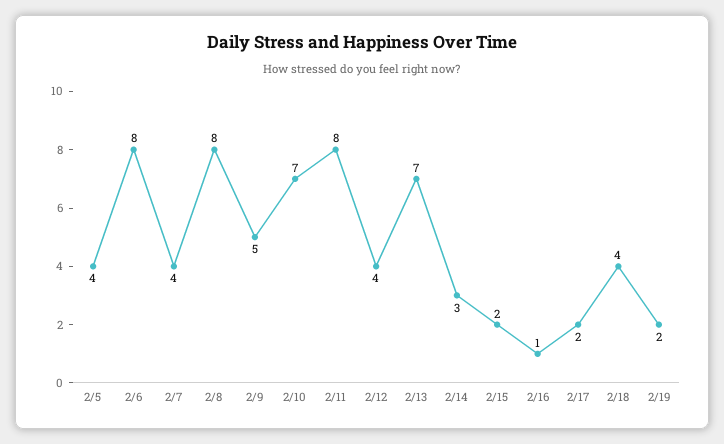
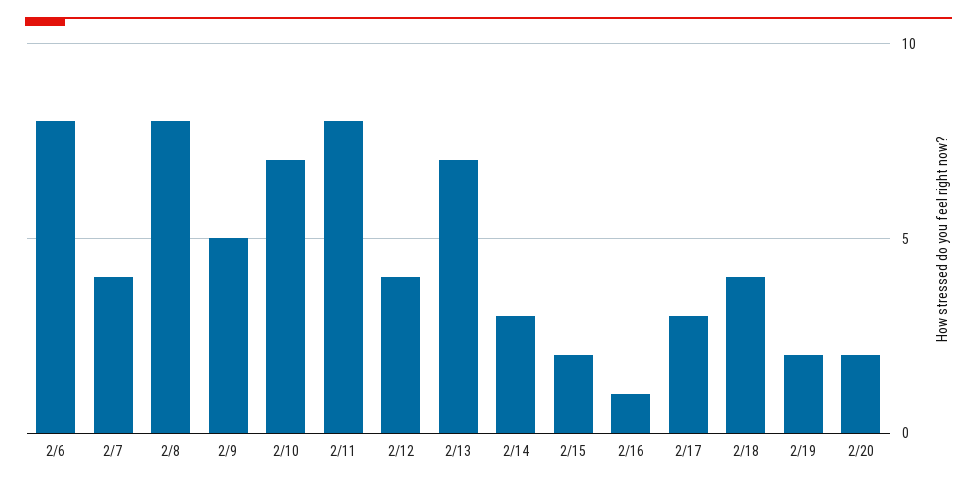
2/5: 4 -> none
2/17: 2 -> 3
2/20: none -> 2

